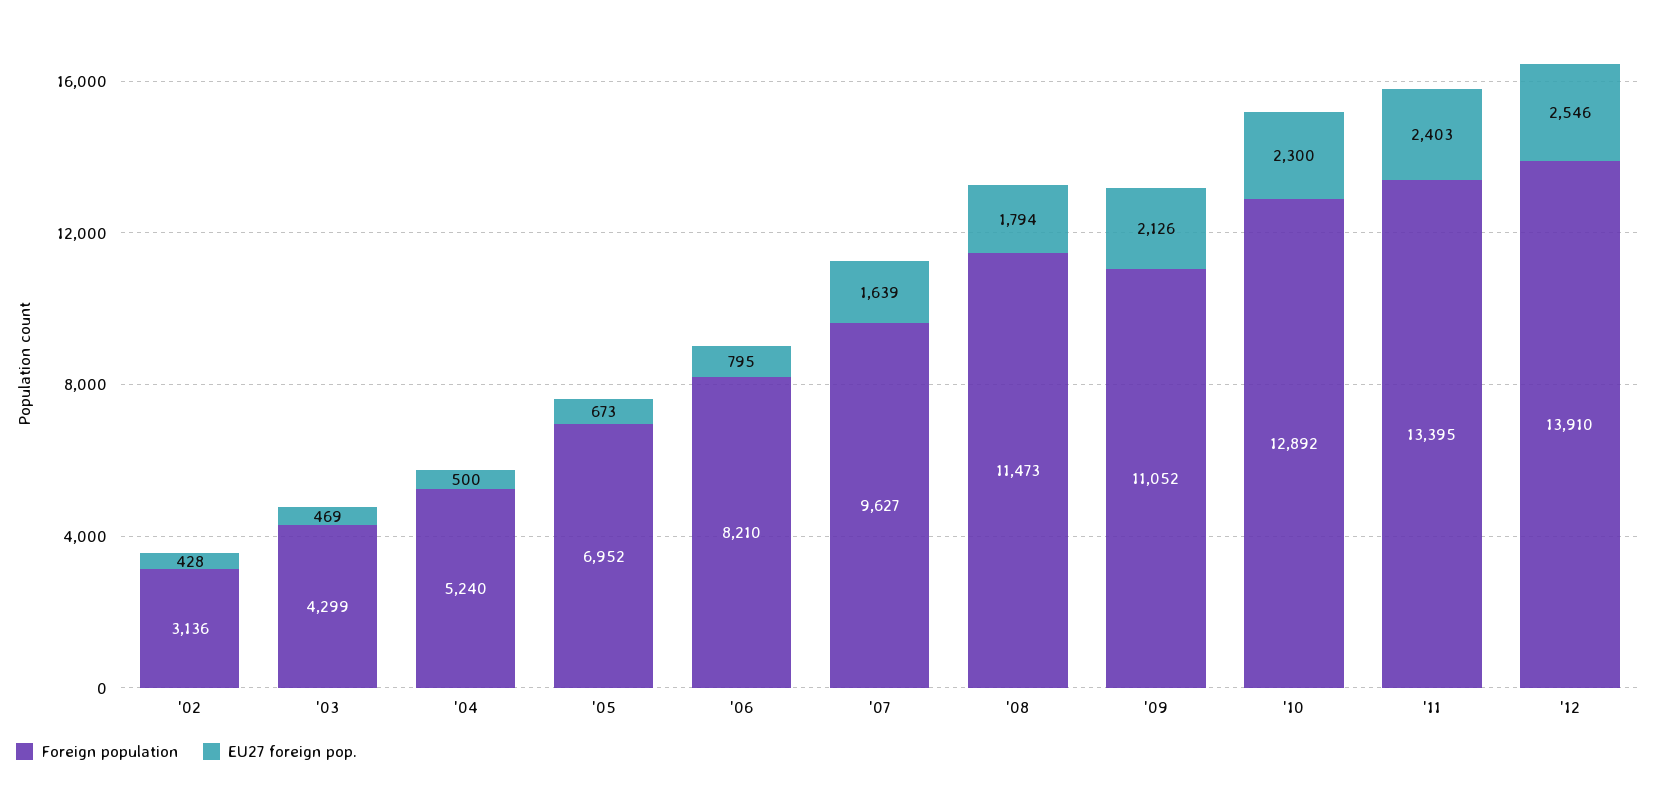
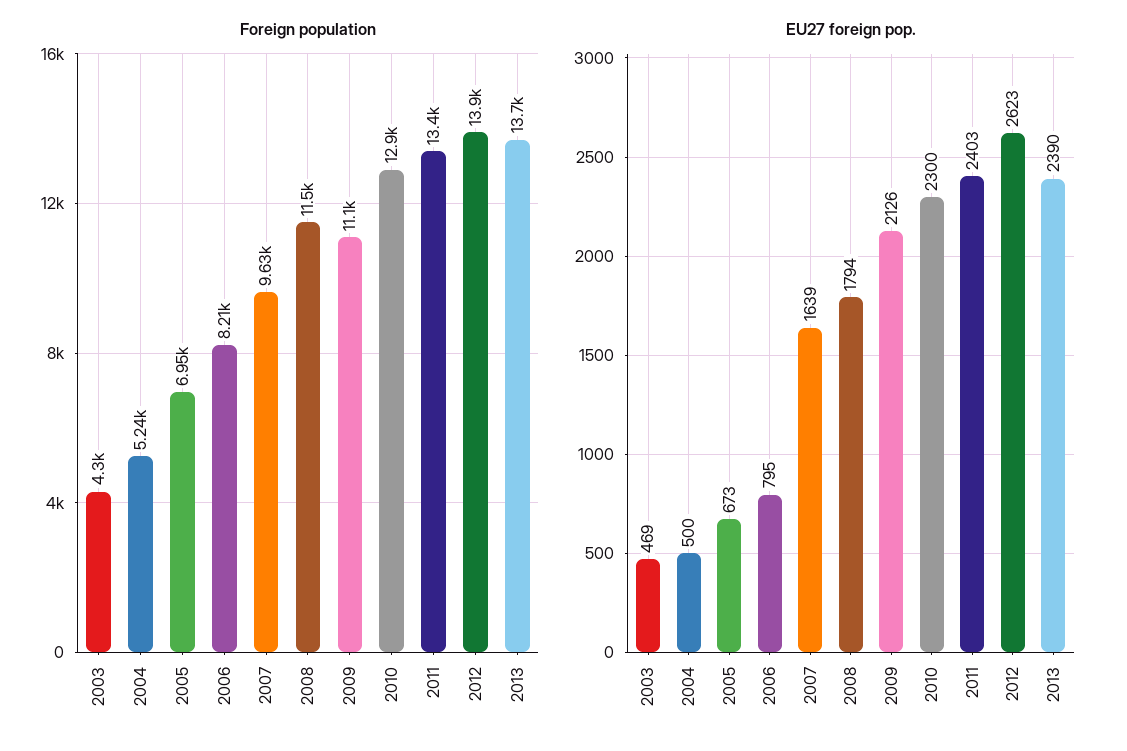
Foreign population, '02: 3136 -> none
EU27 foreign pop., '02: 428 -> none
EU27 foreign pop., '12: 2546 -> 2623
Foreign population, 2013: none -> 13700
EU27 foreign pop., 2013: none -> 2390

